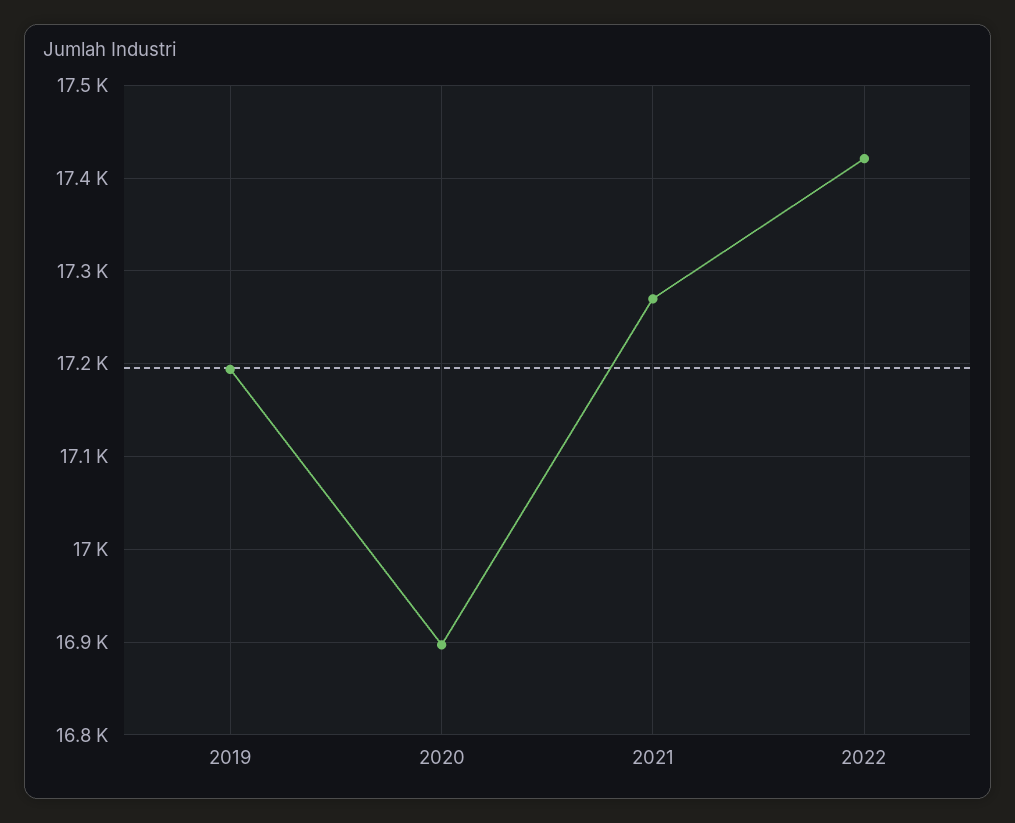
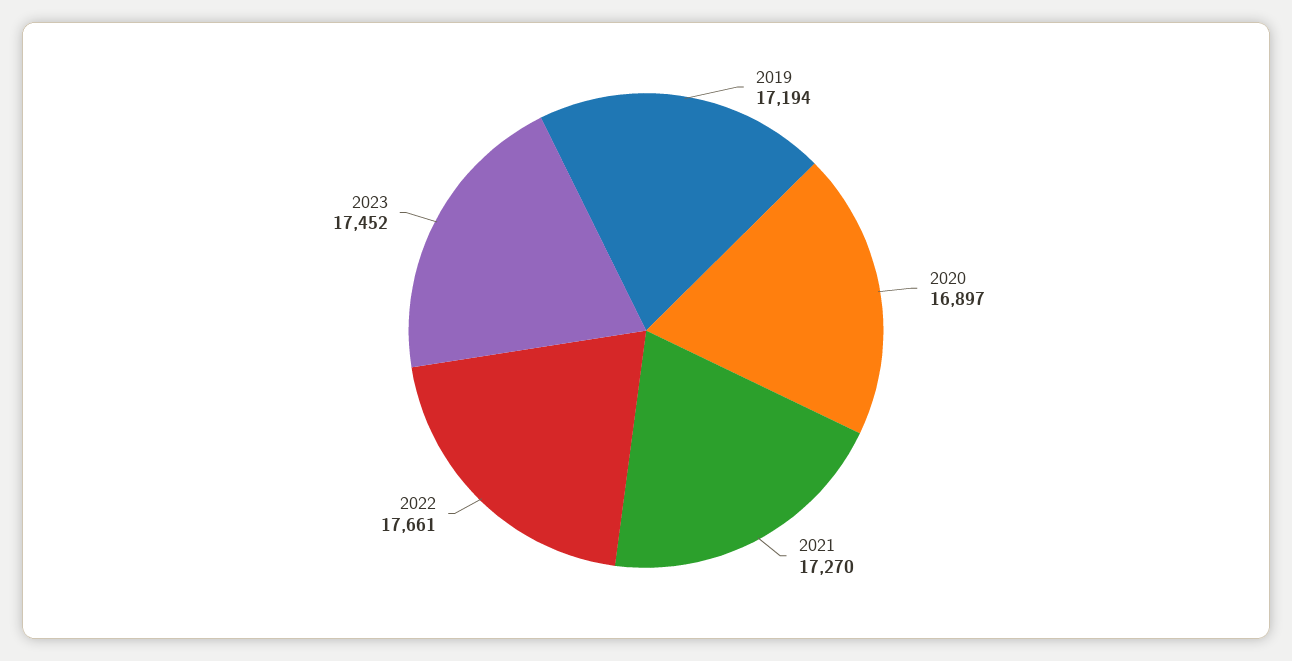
2022: 17420 -> 17661
2023: none -> 17452

